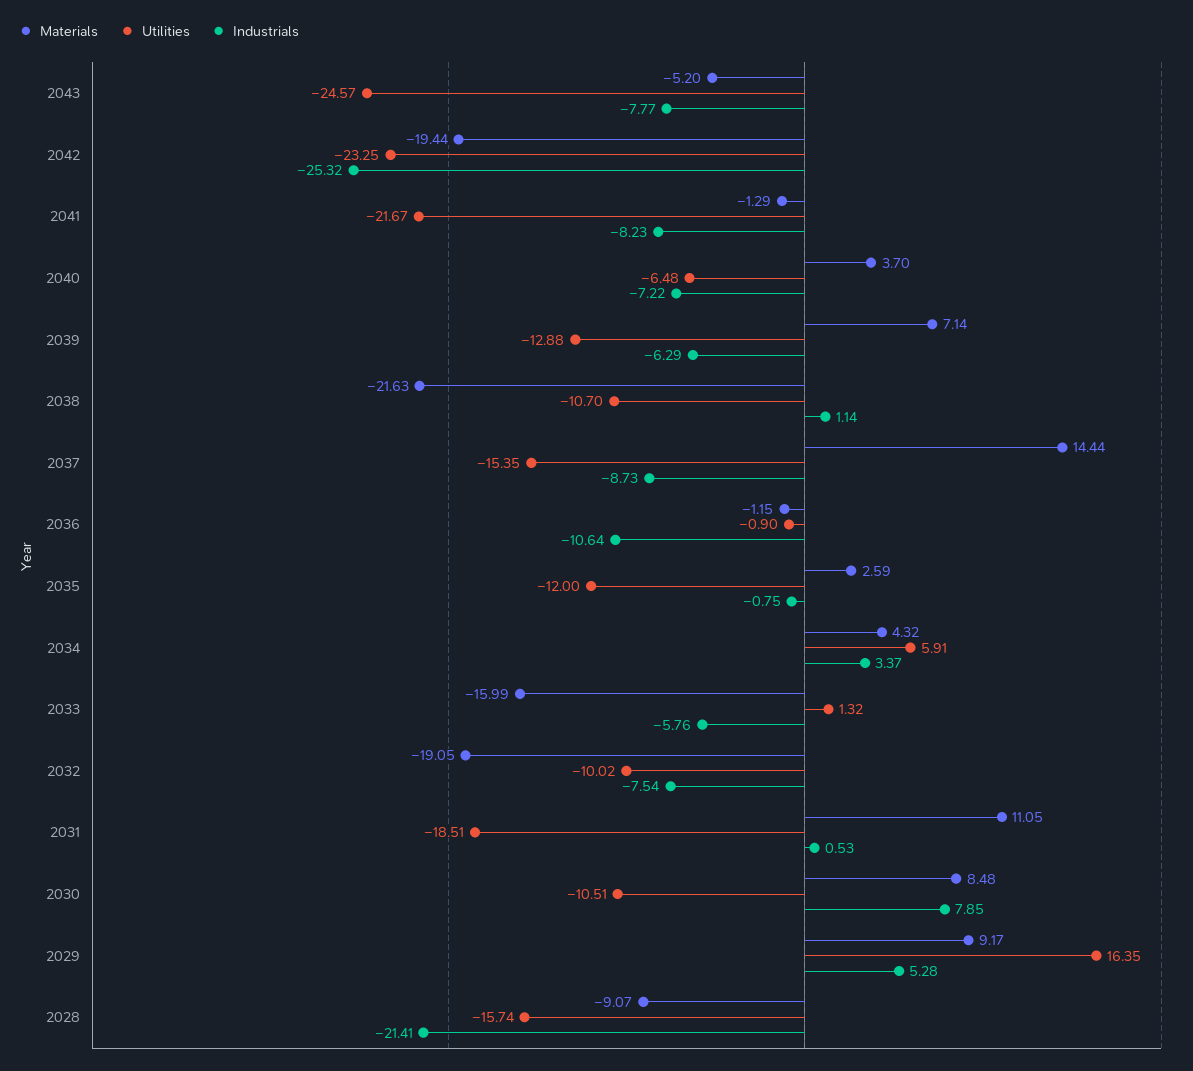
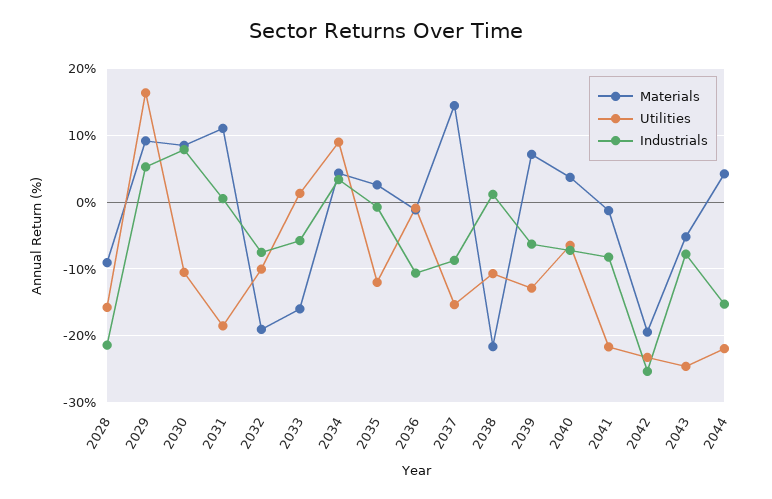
Utilities, 2034: 5.91 -> 9
Materials, 2044: none -> 4
Utilities, 2044: none -> -22
Industrials, 2044: none -> -15

